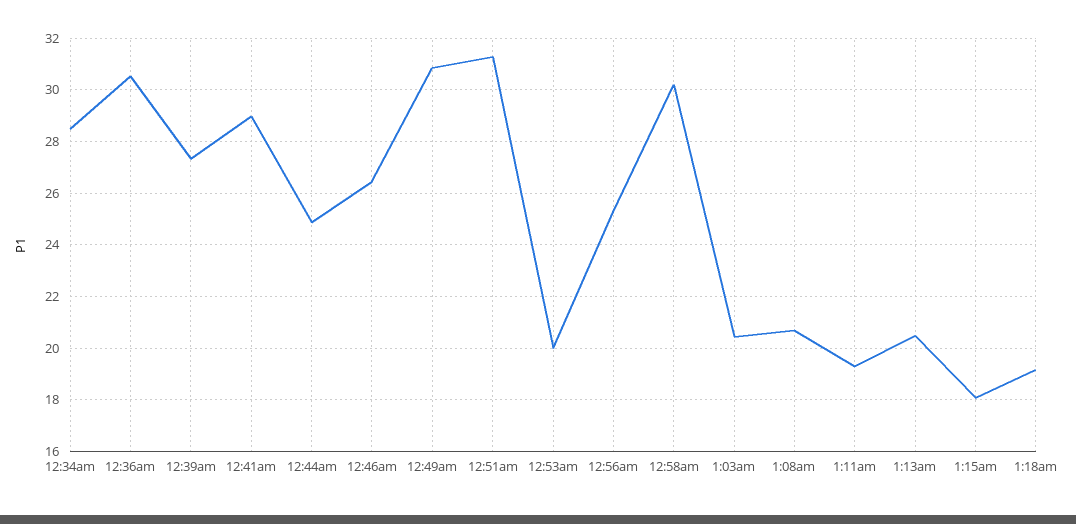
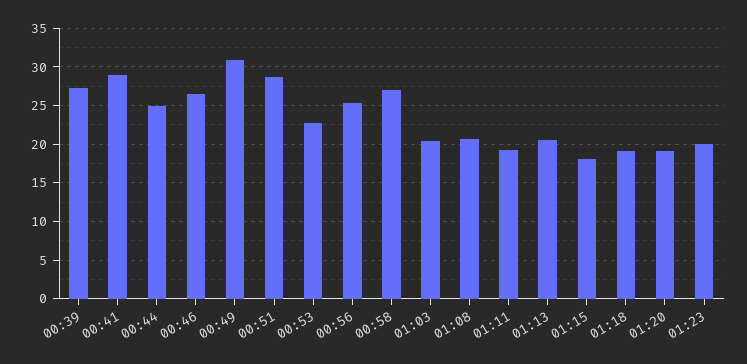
12:34am: 28.5 -> none
12:36am: 30.5 -> none
12:51am: 31.25 -> 29
12:53am: 20 -> 23
12:58am: 30.25 -> 27
01:20: none -> 19
01:23: none -> 20

